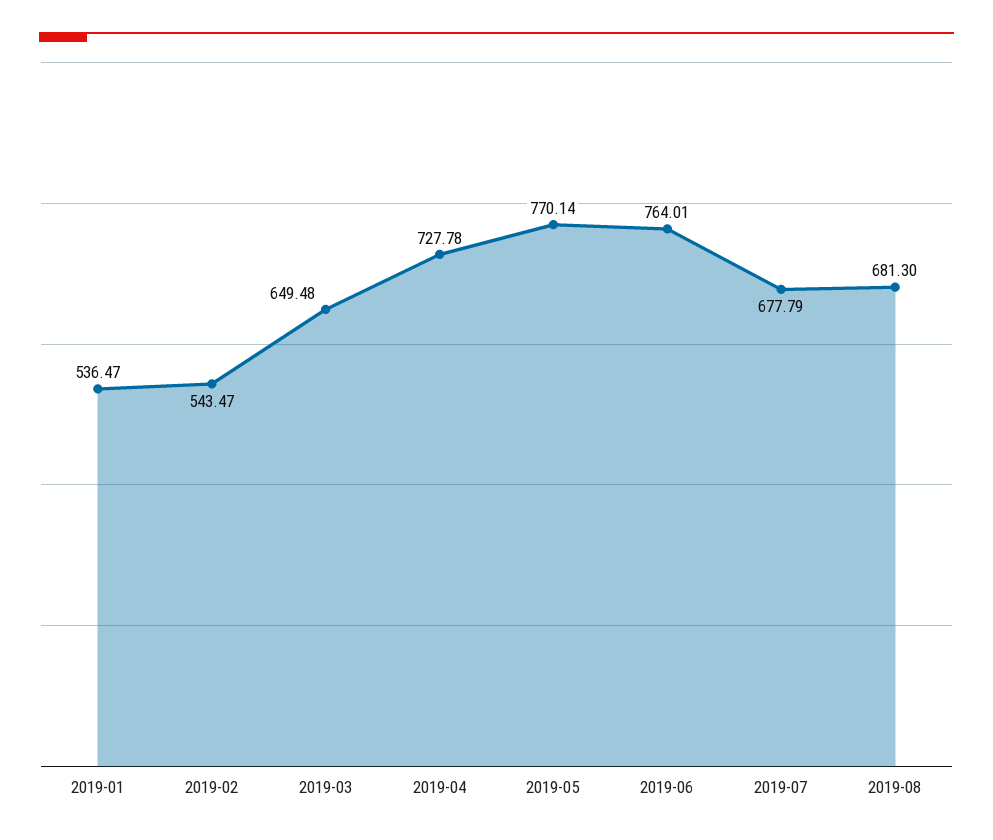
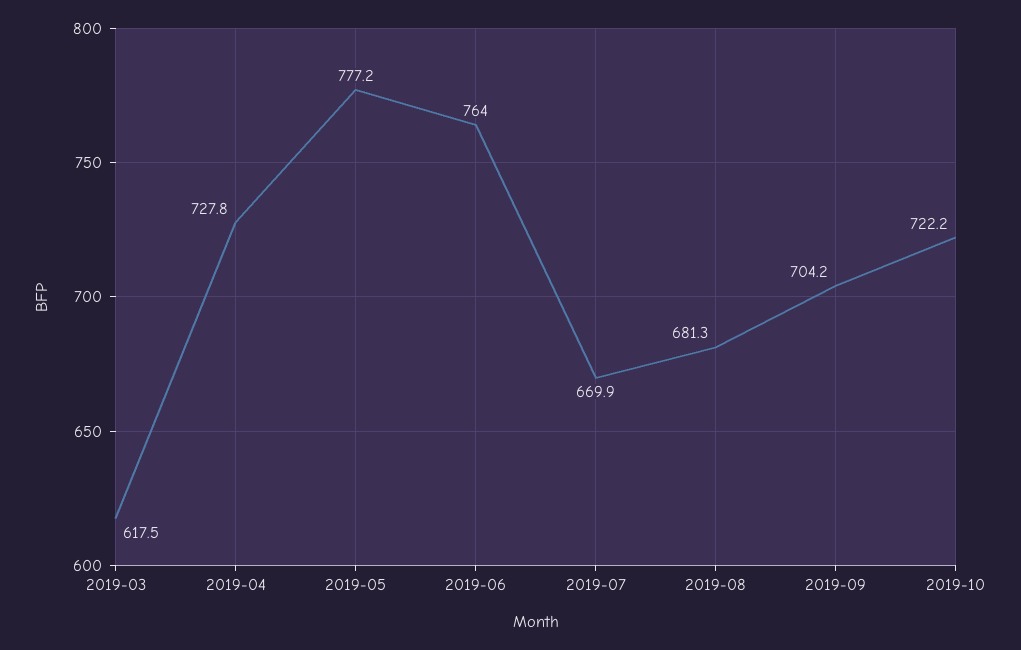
2019-01: 536.47 -> none
2019-02: 543.47 -> none
2019-03: 649.48 -> 617.5
2019-05: 770.14 -> 777.2
2019-07: 677.79 -> 669.9
2019-09: none -> 704.2
2019-10: none -> 722.2

